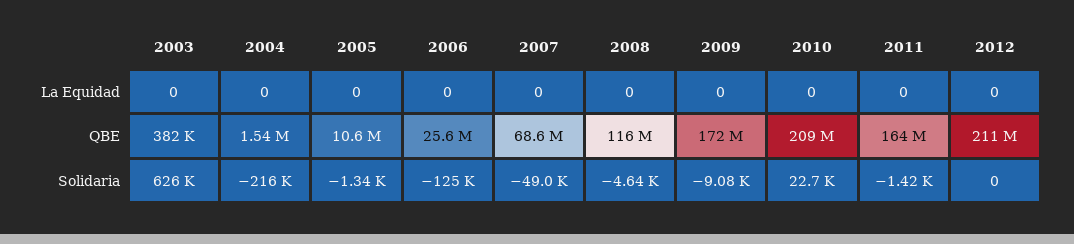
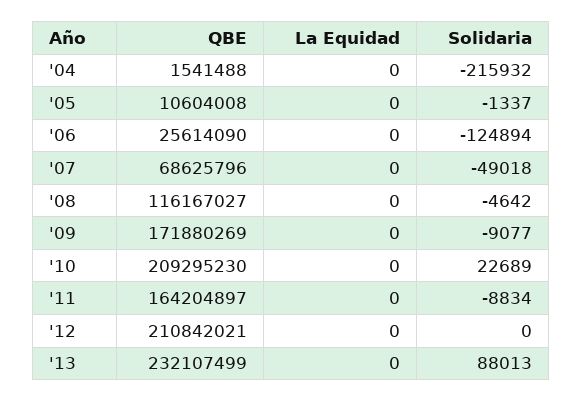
2003, La Equidad: 0 -> none
2003, QBE: 382000 -> none
2003, Solidaria: 626000 -> none
2011, Solidaria: -1420 -> -8834
'13, QBE: none -> 232107499
'13, La Equidad: none -> 0
'13, Solidaria: none -> 88013

